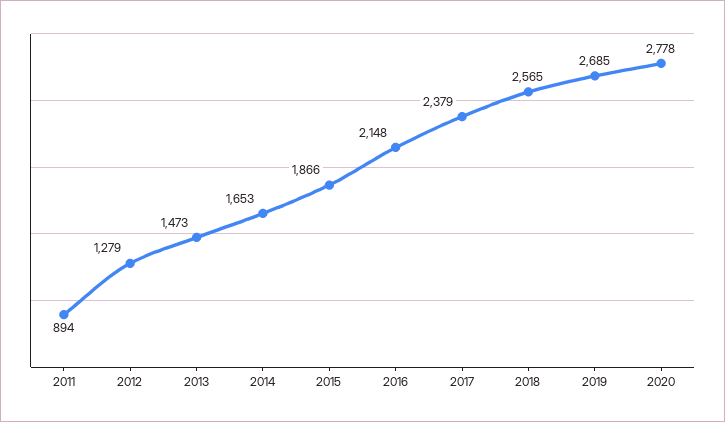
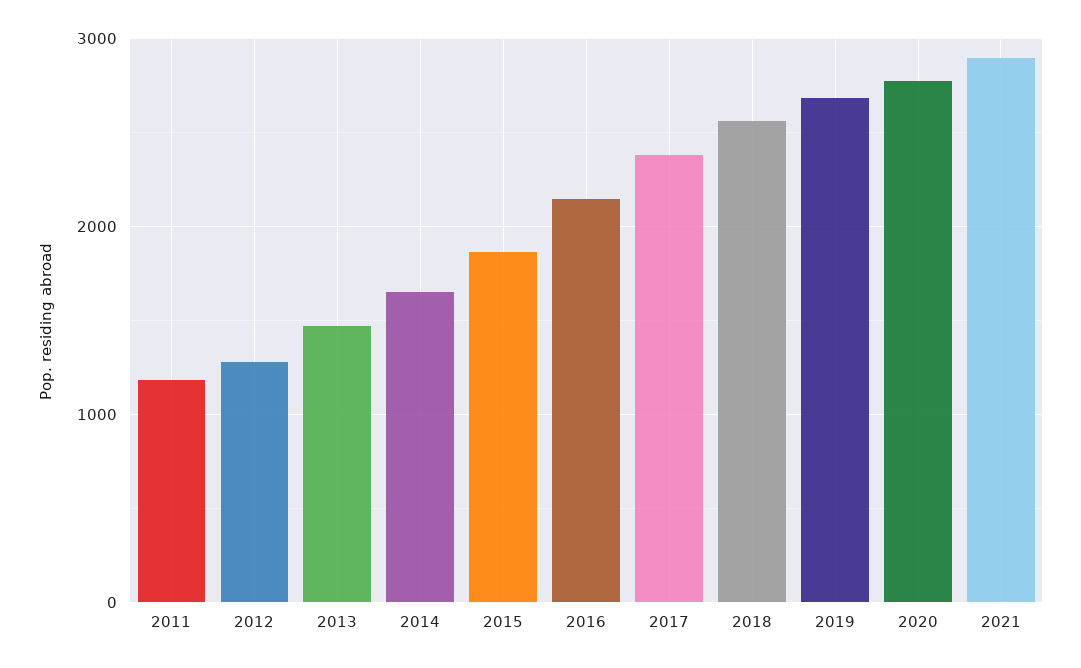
2011: 894 -> 1200
2021: none -> 2900

